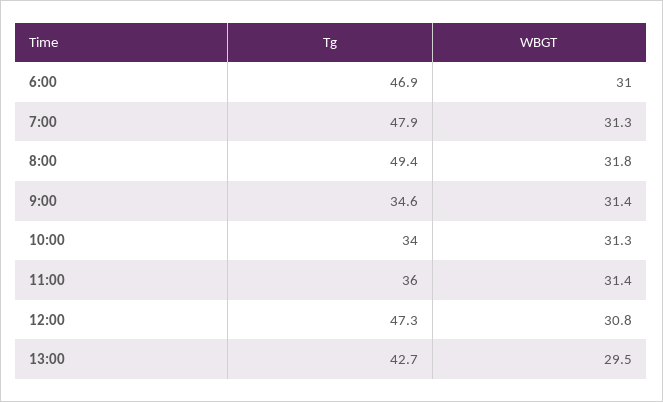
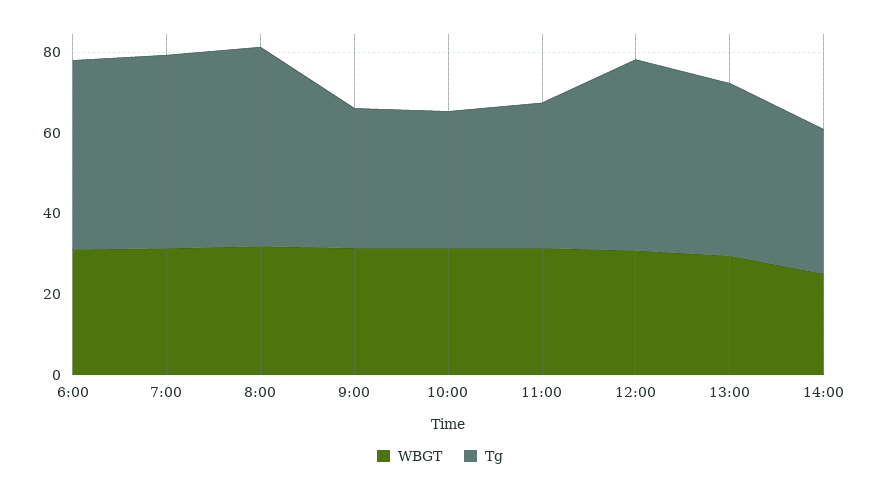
WBGT, 14:00: none -> 25
Tg, 14:00: none -> 35

